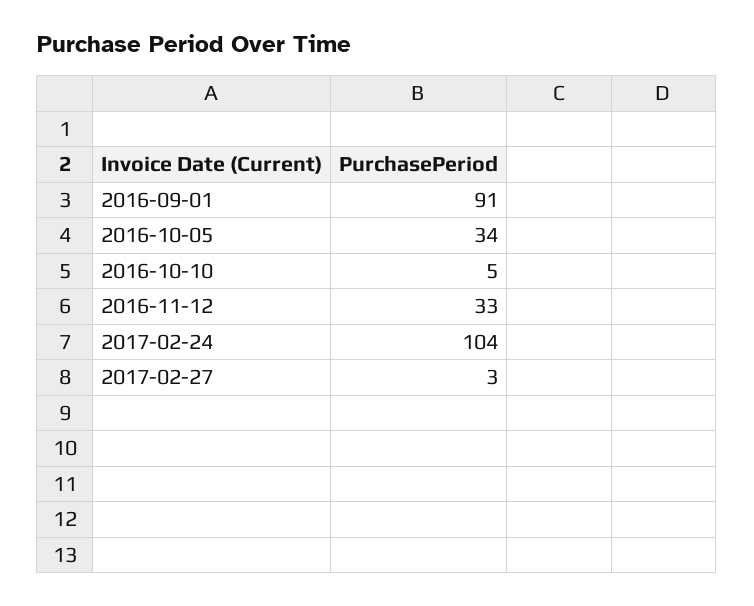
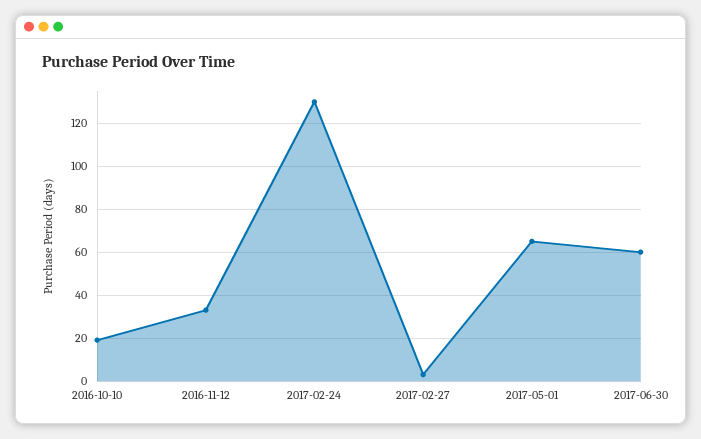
2016-09-01: 91 -> none
2016-10-05: 34 -> none
2016-10-10: 5 -> 20
2017-02-24: 104 -> 130
2017-05-01: none -> 65
2017-06-30: none -> 60

